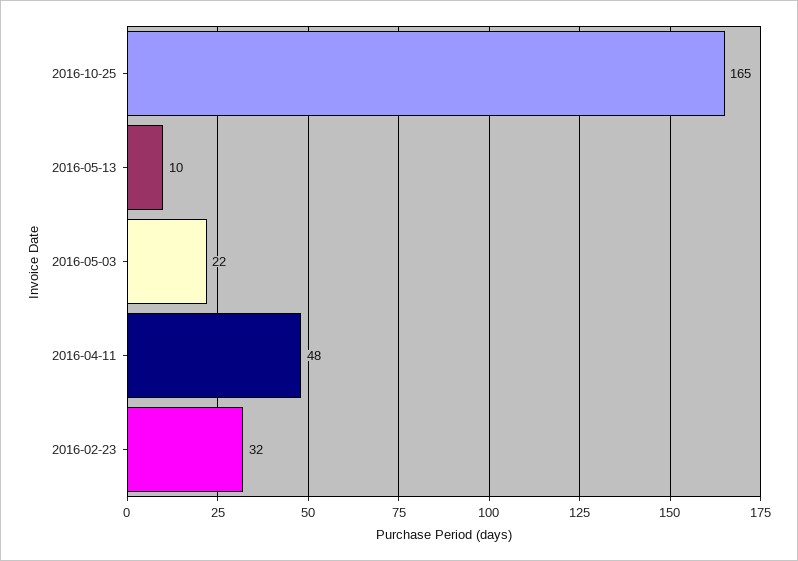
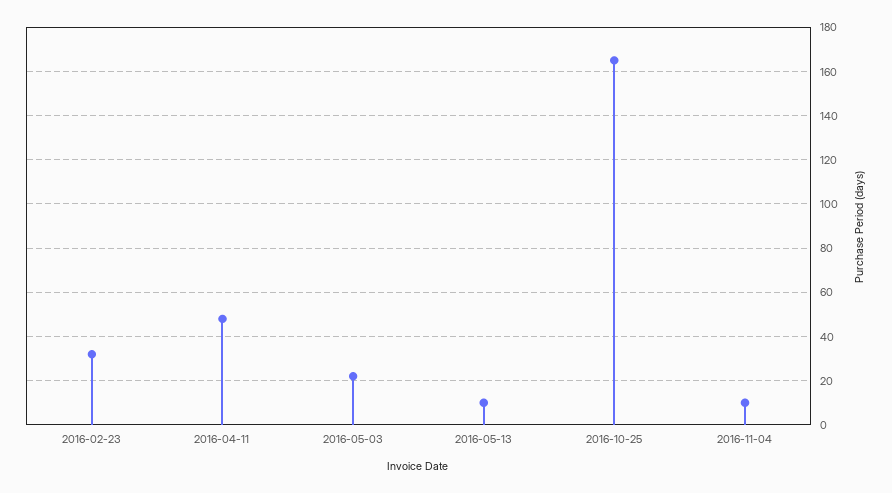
2016-11-04: none -> 10

